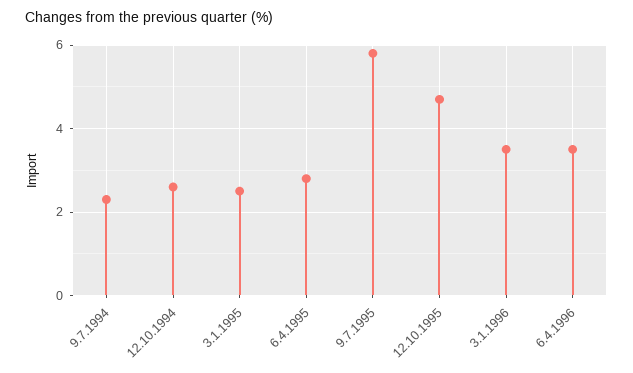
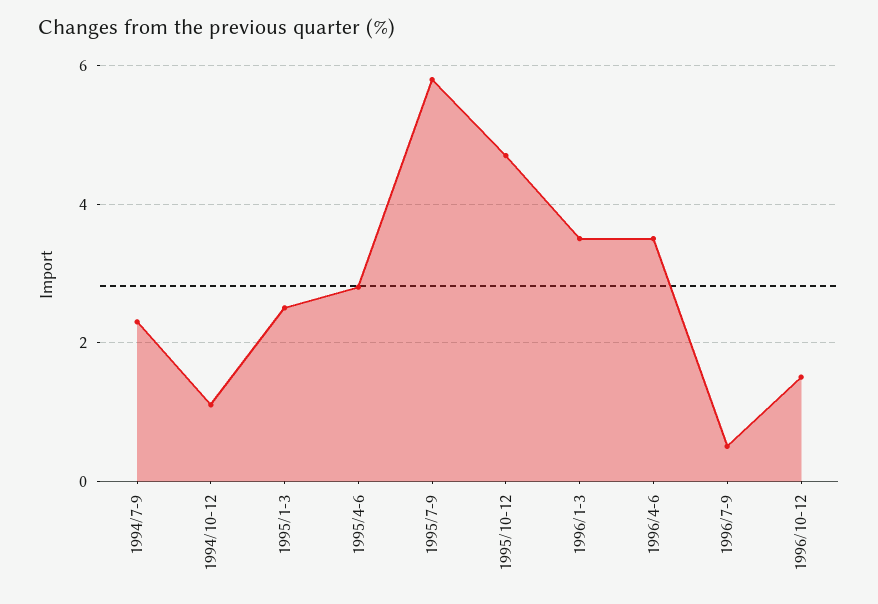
12.10.1994: 2.5 -> 1
1996/7-9: none -> 0.5
1996/10-12: none -> 1.5

